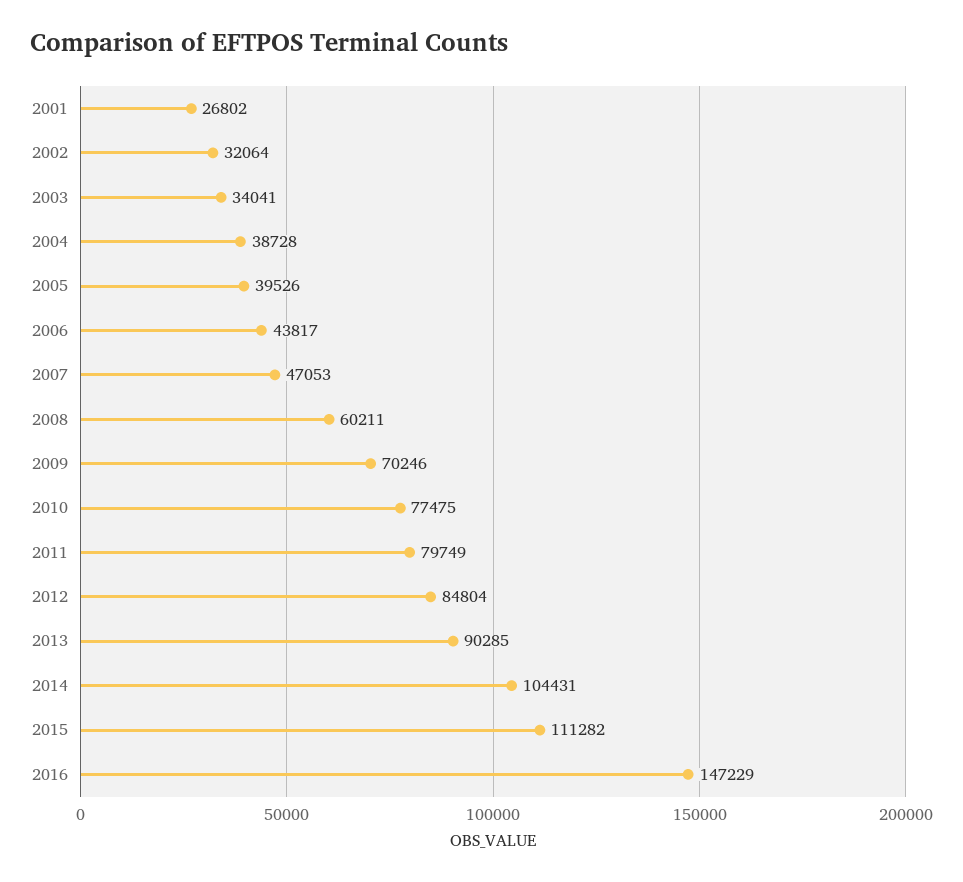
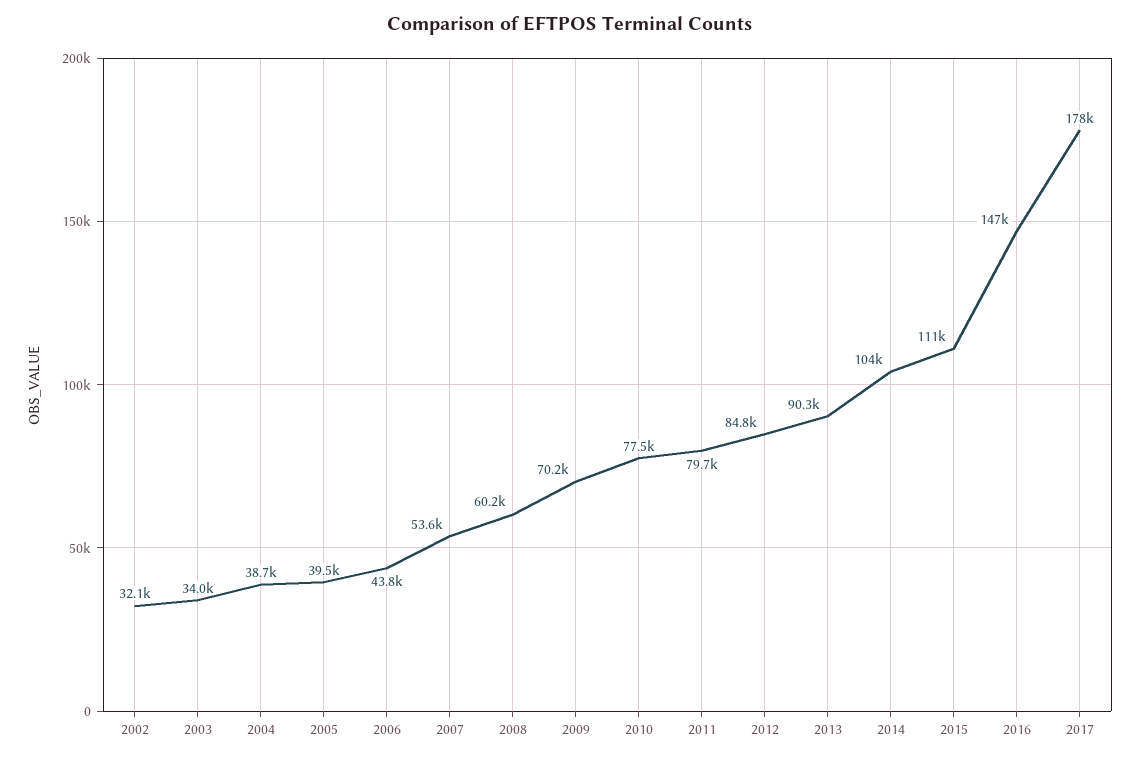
2001: 26802 -> none
2007: 47053 -> 53600
2017: none -> 178000

